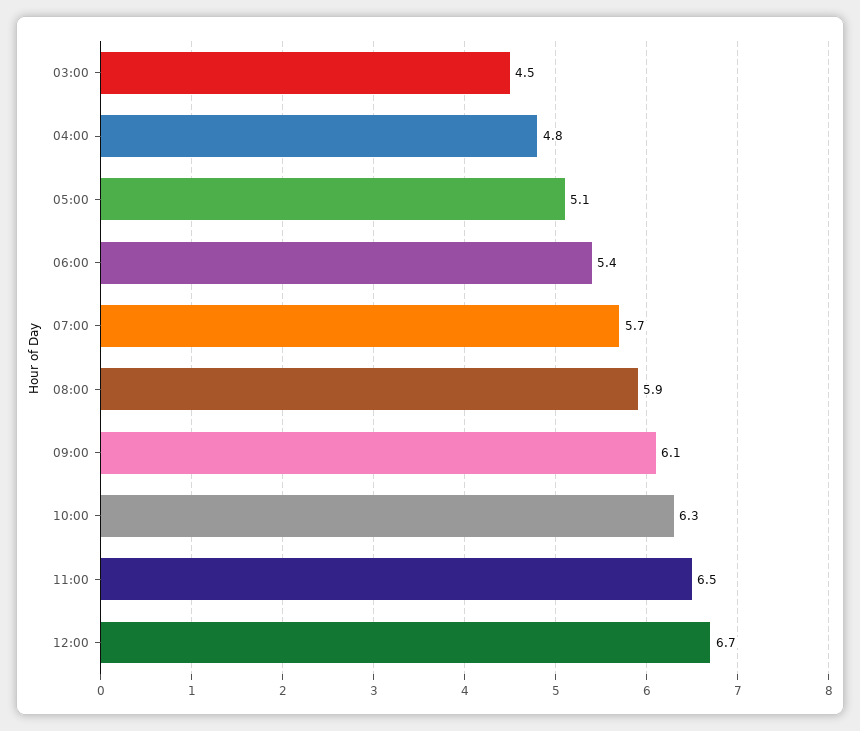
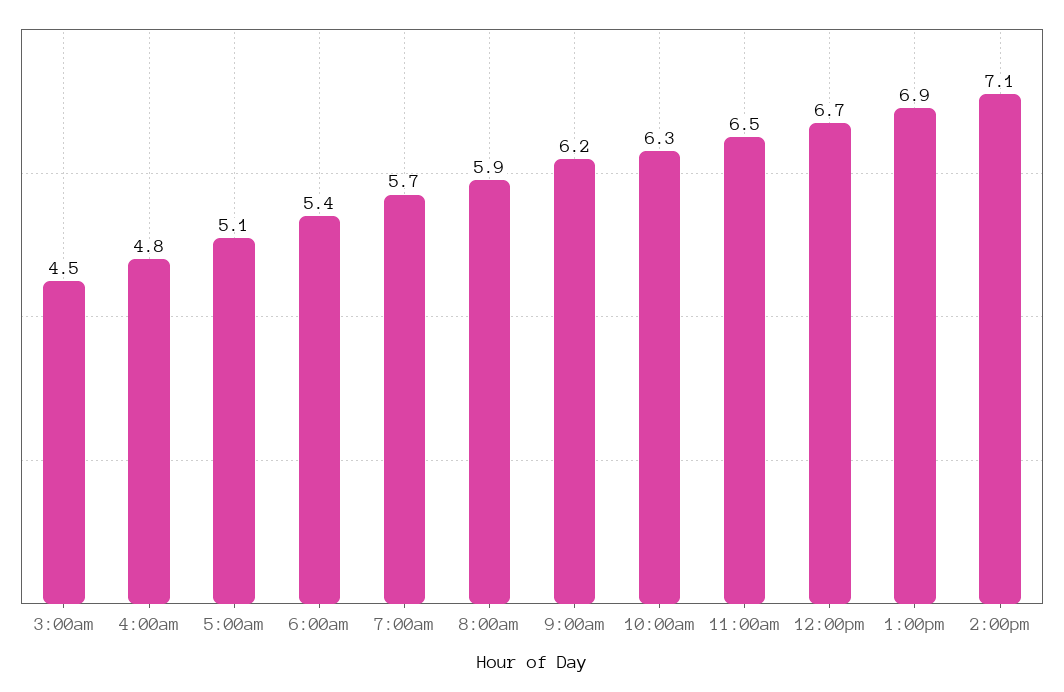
09:00: 6.1 -> 6.2
1:00pm: none -> 6.9
2:00pm: none -> 7.1

